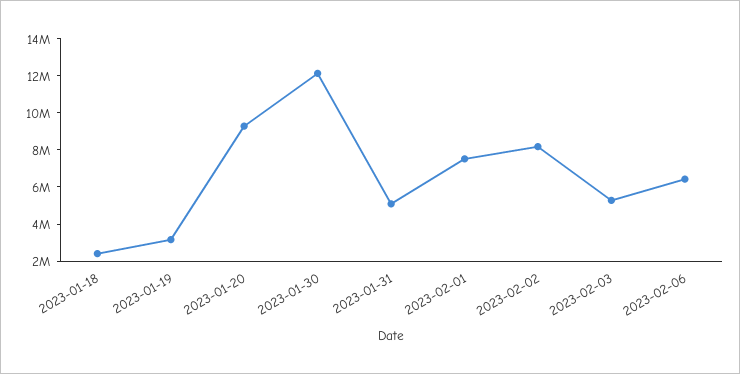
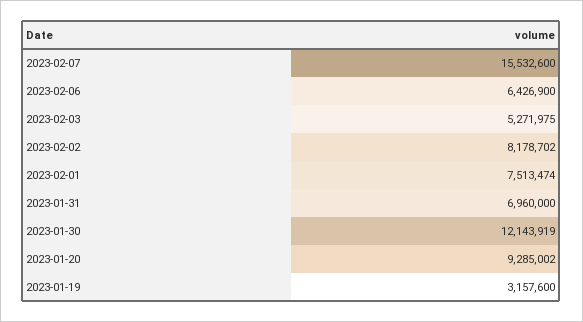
2023-01-18: 2500000 -> none
2023-01-31: 5000000 -> 6960000
2023-02-07: none -> 15532600

